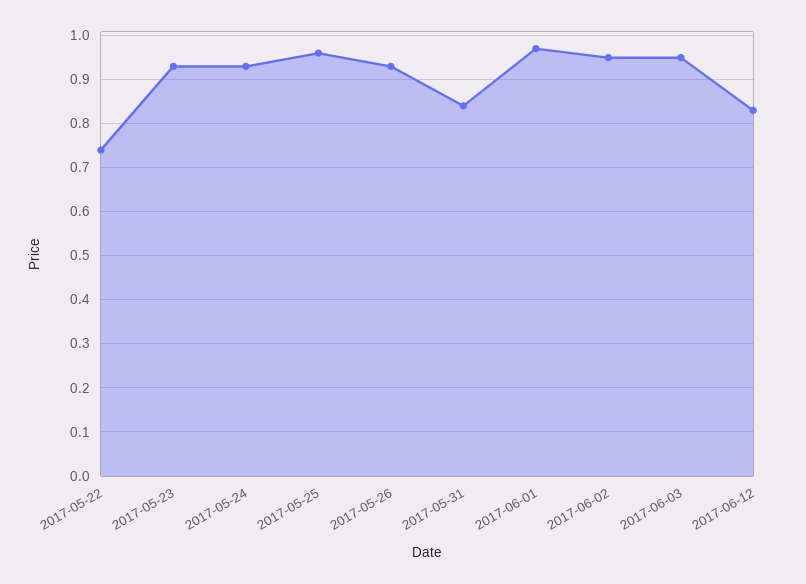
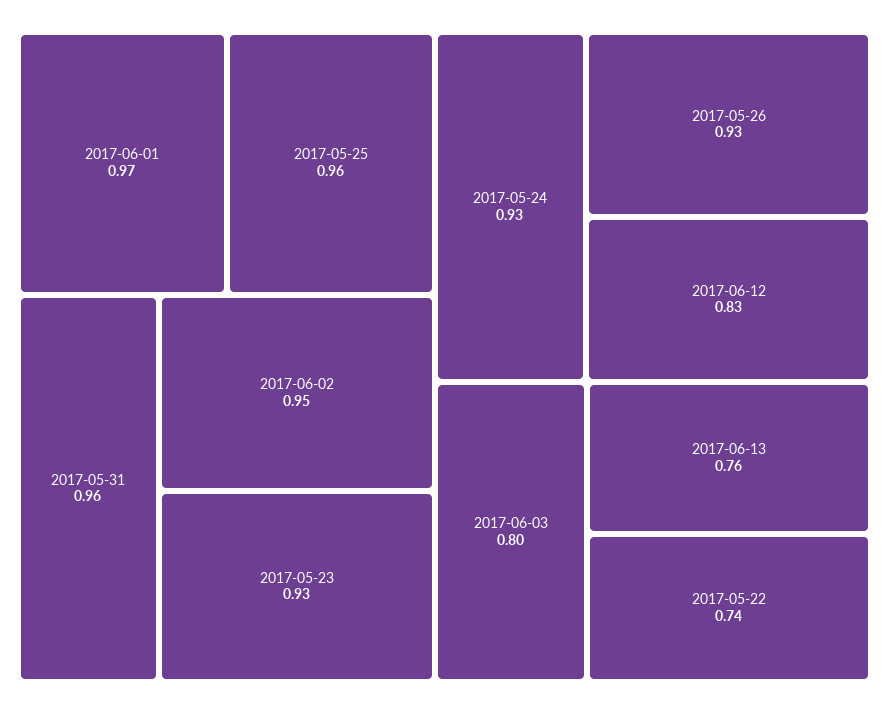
2017-05-31: 0.85 -> 0.96
2017-06-03: 0.95 -> 0.8
2017-06-13: none -> 0.76

